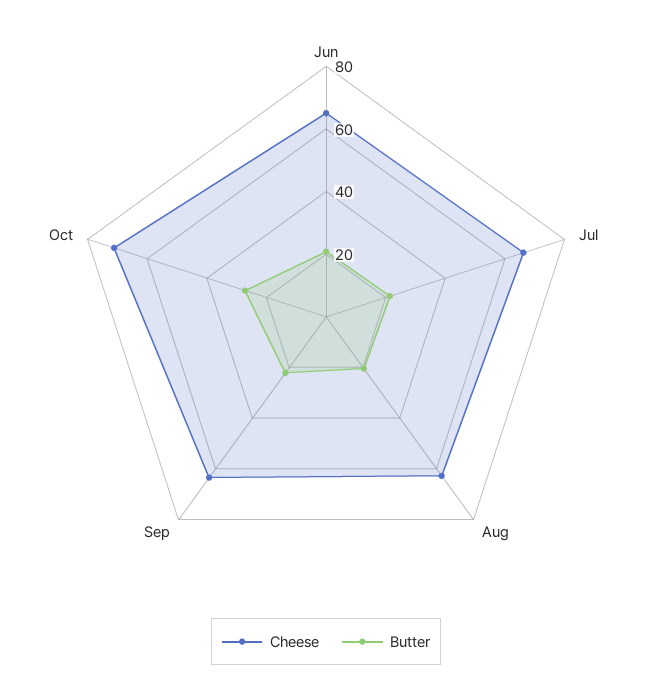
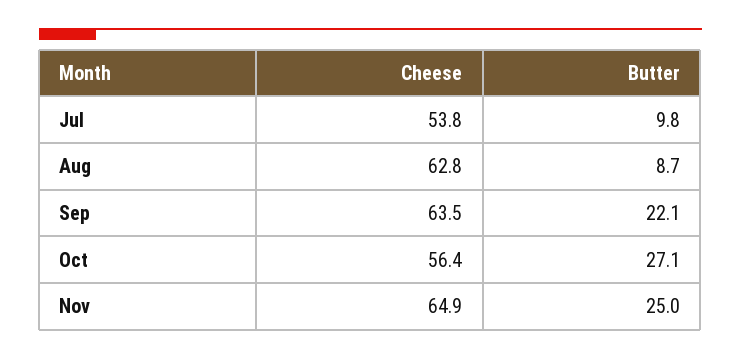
Cheese, Jun: 65 -> none
Butter, Jun: 20 -> none
Cheese, Jul: 65 -> 53.8
Butter, Jul: 20 -> 9.8
Butter, Aug: 20 -> 8.7
Cheese, Oct: 70 -> 56.4
Cheese, Nov: none -> 64.9
Butter, Nov: none -> 25

